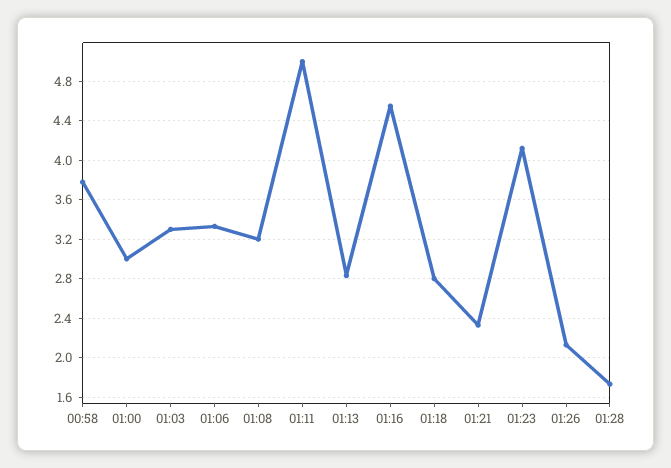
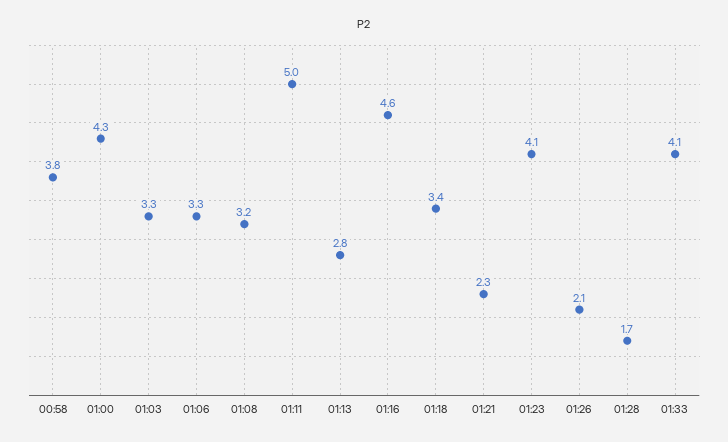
01:00: 3 -> 4.3
01:18: 2.8 -> 3.4
01:33: none -> 4.1

